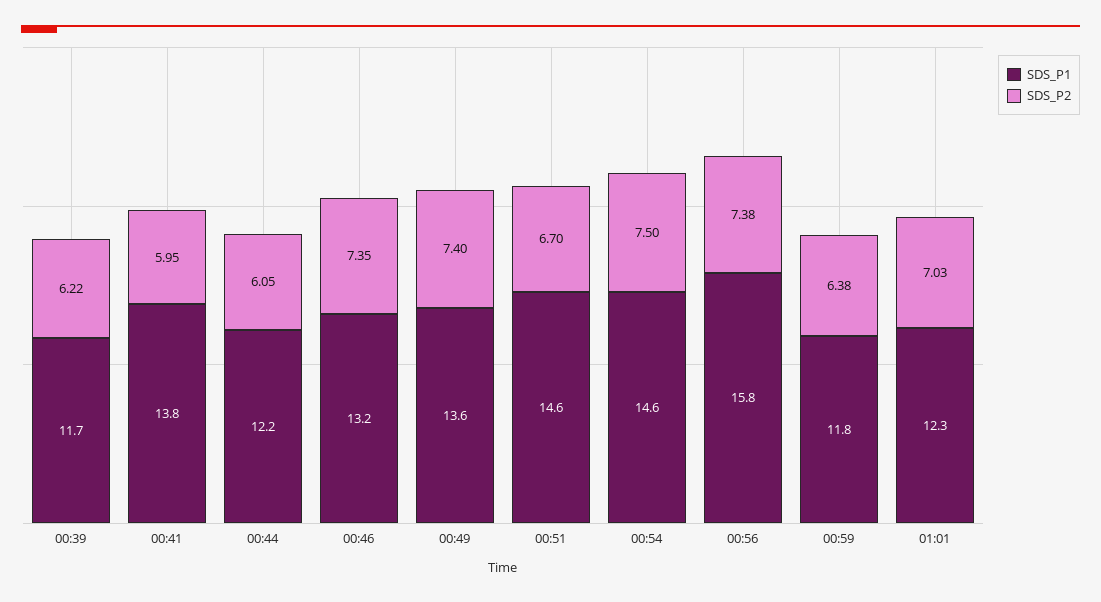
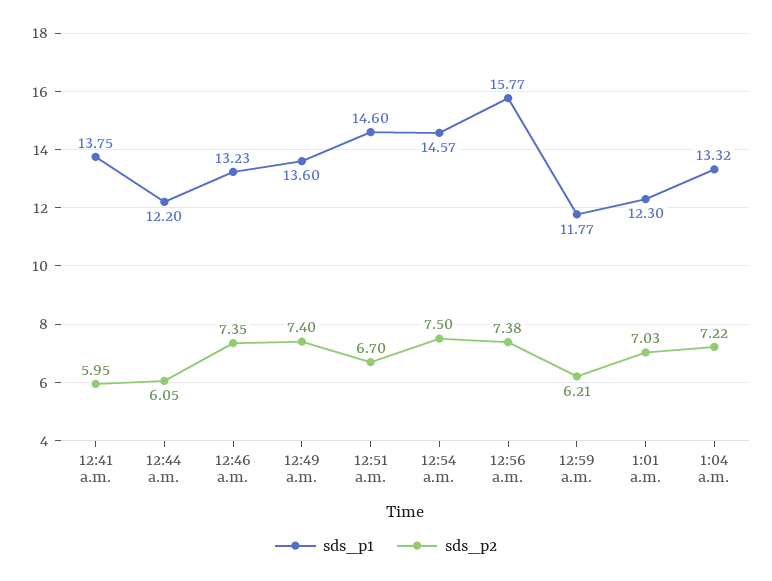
SDS_P1, 00:39: 11.7 -> none
SDS_P2, 00:39: 6.22 -> none
SDS_P2, 00:59: 6.38 -> 6.21
SDS_P1, 1:04 a.m.: none -> 13.32
SDS_P2, 1:04 a.m.: none -> 7.22

